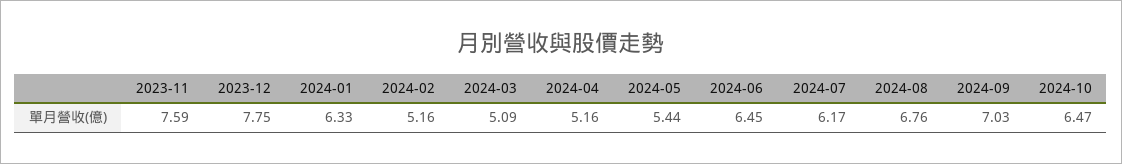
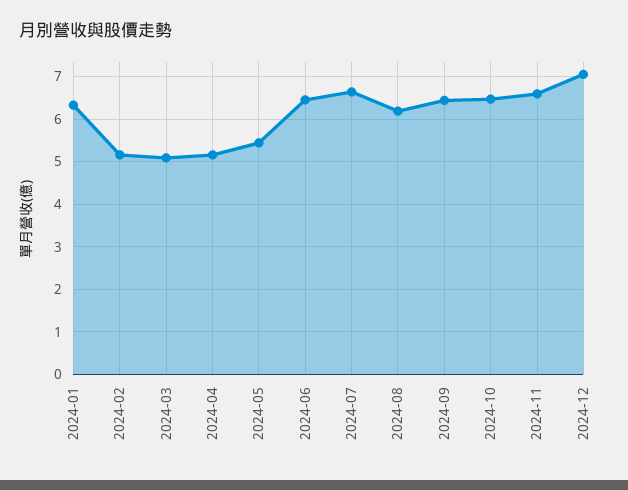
2023-11: 7.59 -> none
2023-12: 7.75 -> none
2024-07: 6.17 -> 6.6
2024-08: 6.76 -> 6.2
2024-09: 7.03 -> 6.4
2024-11: none -> 6.6
2024-12: none -> 7

